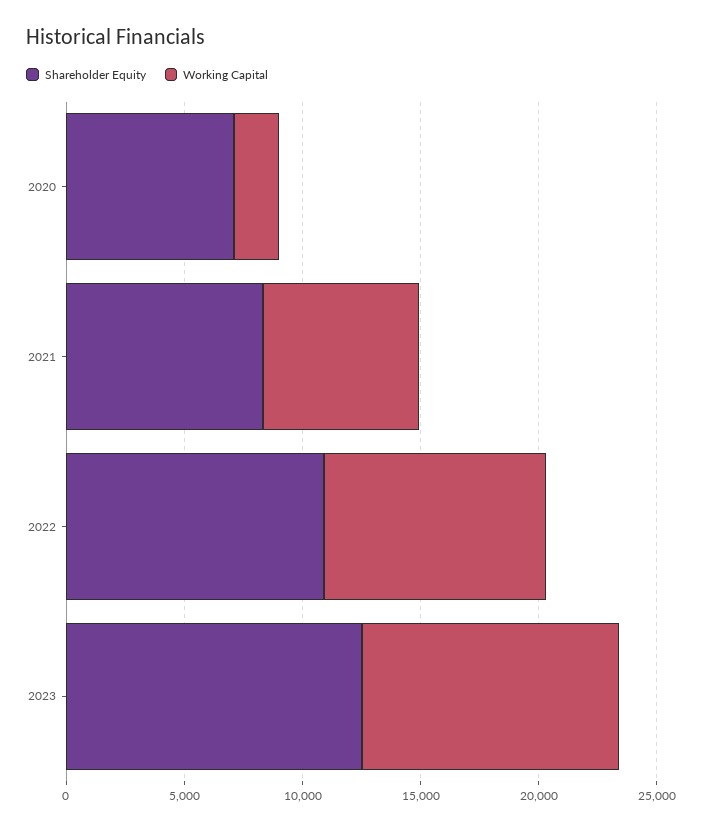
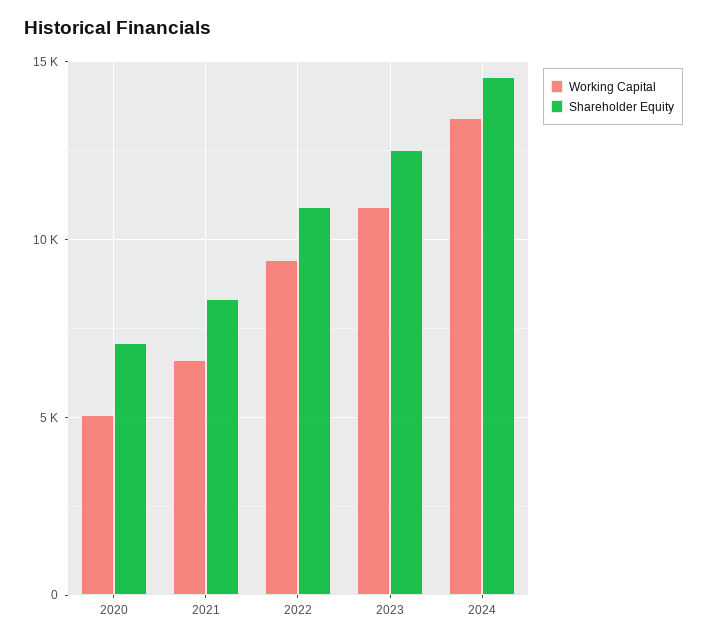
Working Capital, 2020: 2000 -> 5000
Working Capital, 2024: none -> 13500
Shareholder Equity, 2024: none -> 14500

